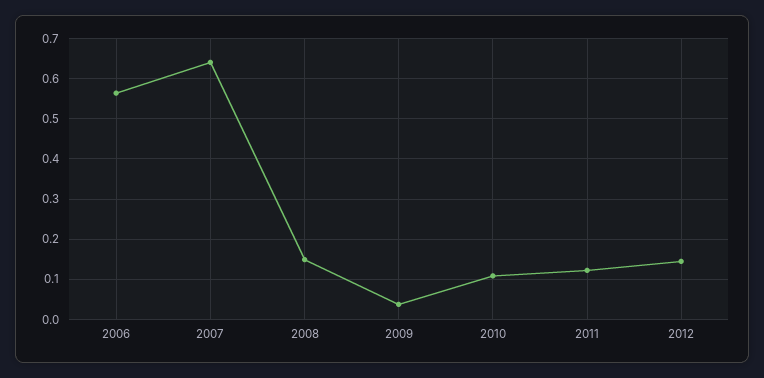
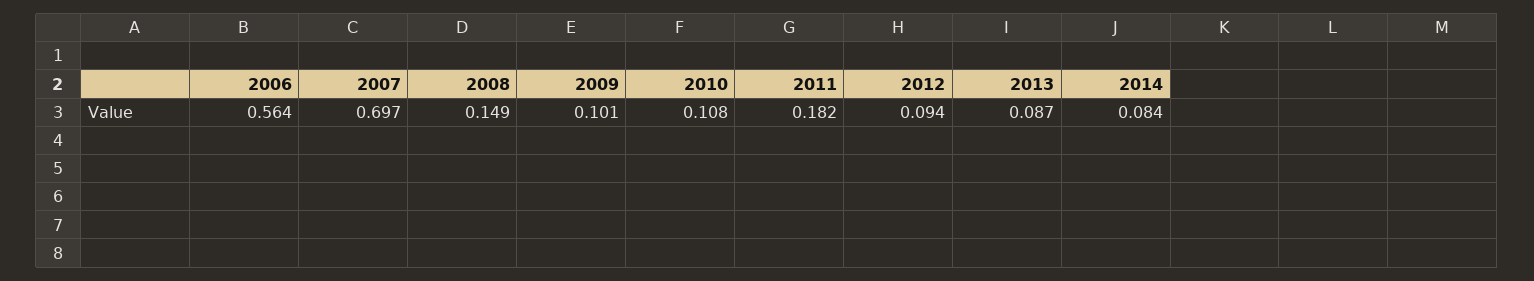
2007: 0.64 -> 0.697
2009: 0.04 -> 0.101
2011: 0.12 -> 0.182
2012: 0.14 -> 0.094
2013: none -> 0.087
2014: none -> 0.084

